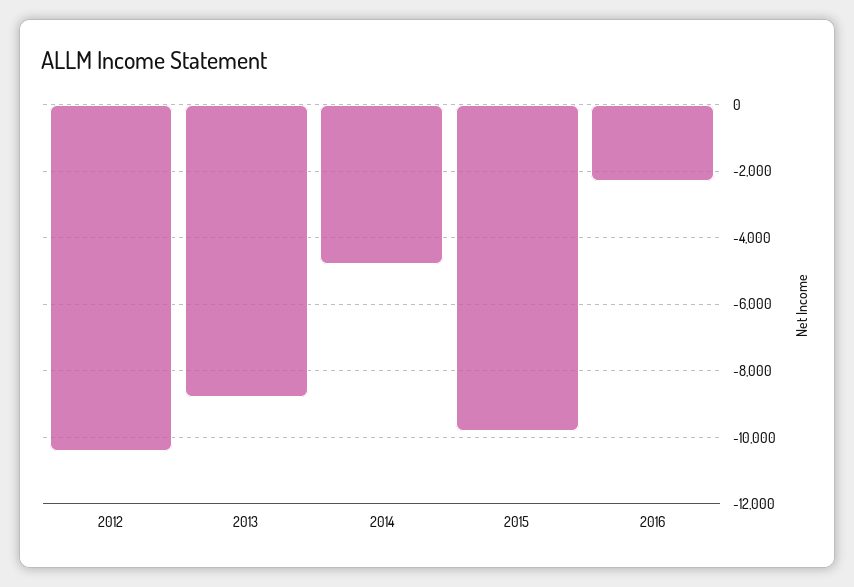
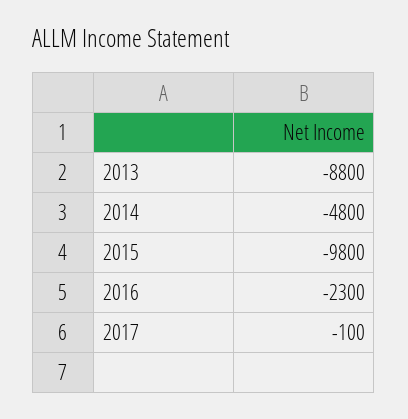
2012: -10400 -> none
2017: none -> -100

